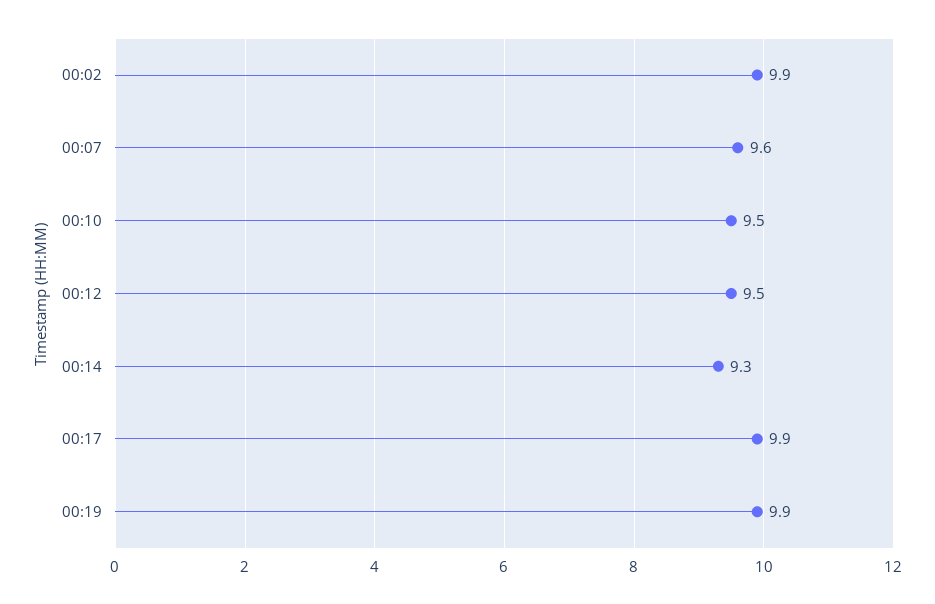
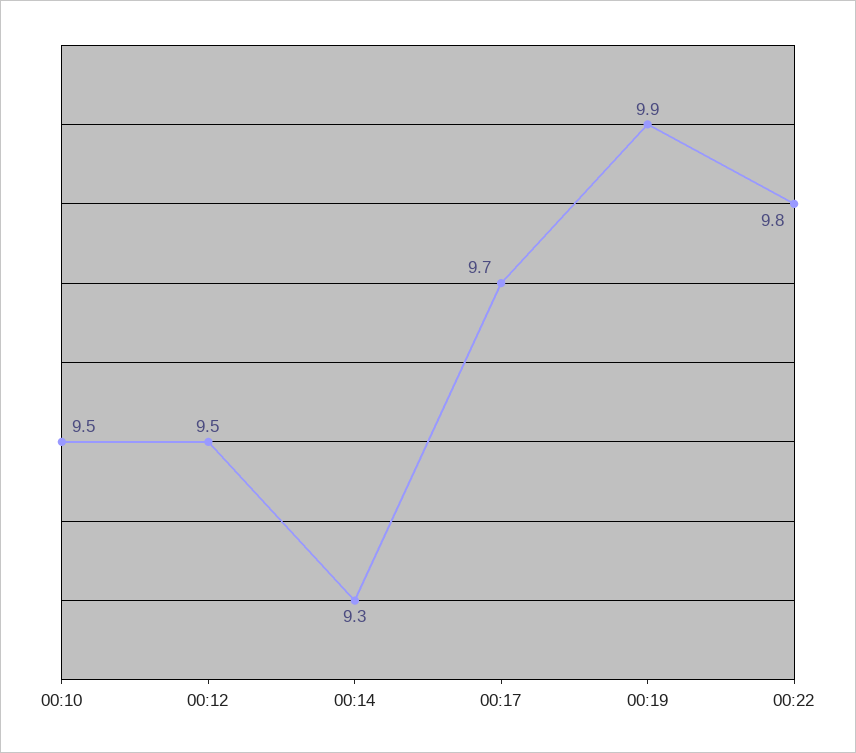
00:02: 9.9 -> none
00:07: 9.6 -> none
00:17: 9.9 -> 9.7
00:22: none -> 9.8

